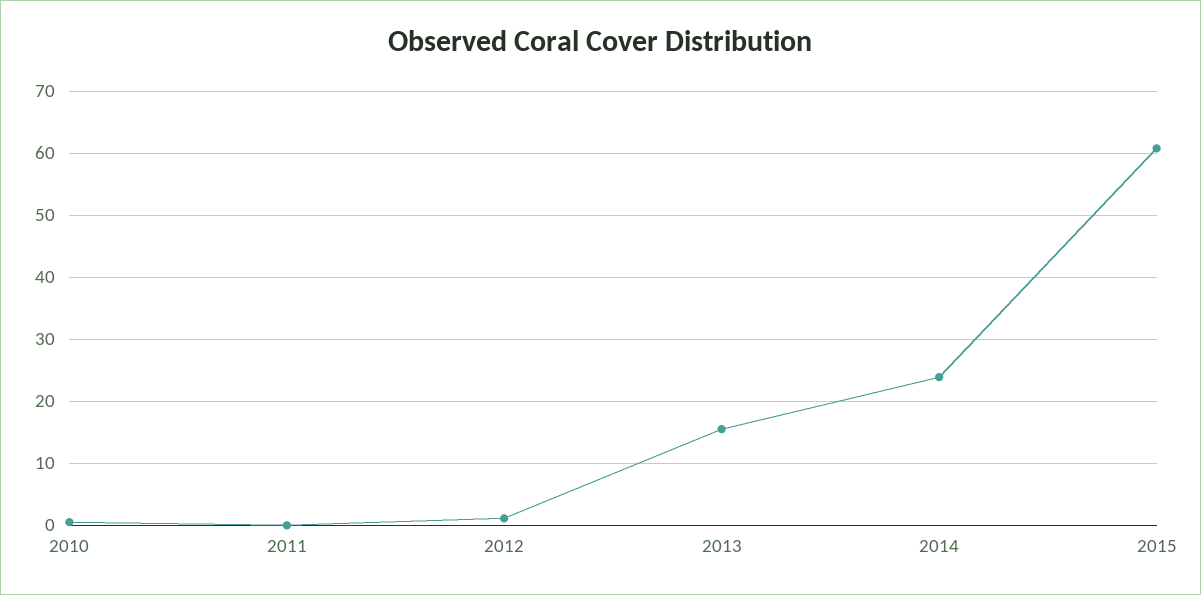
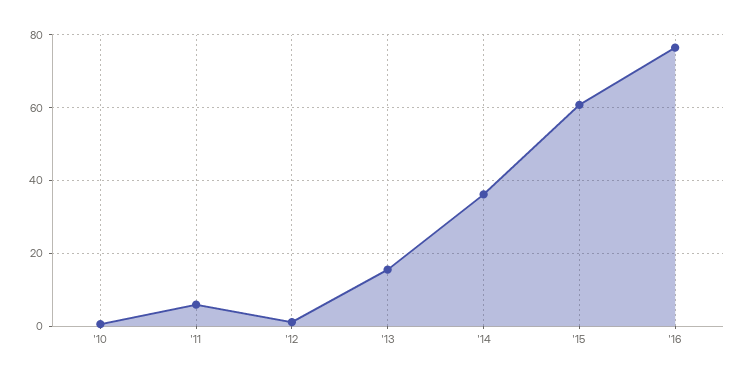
2011: 0 -> 6
2014: 24 -> 36
'16: none -> 76

